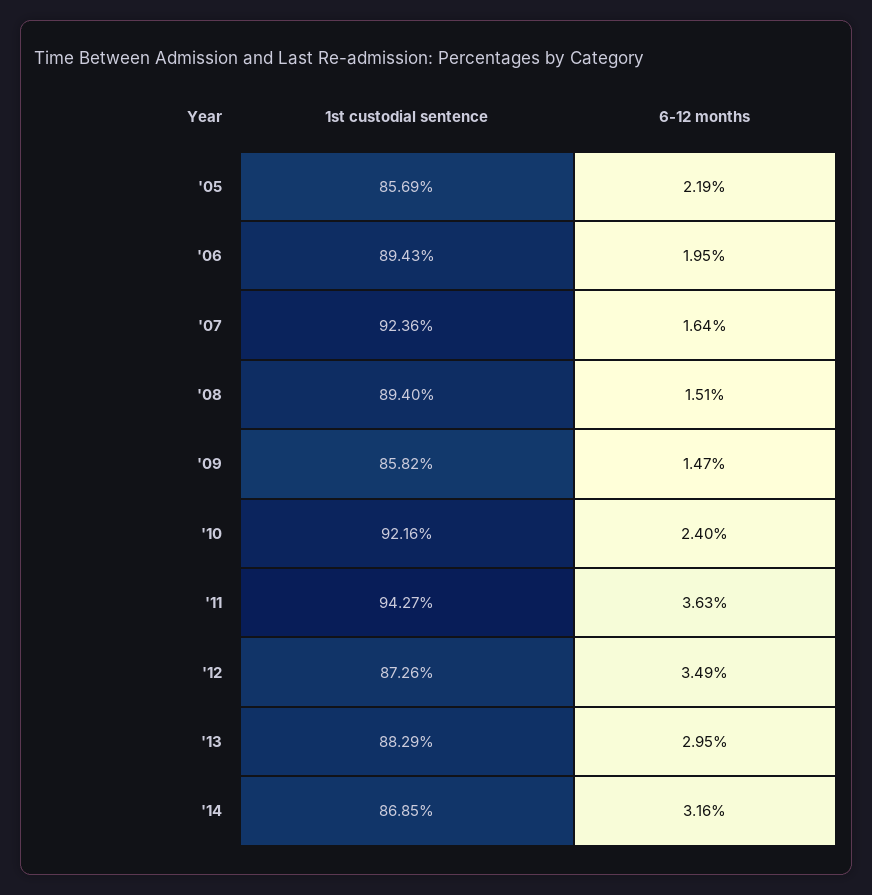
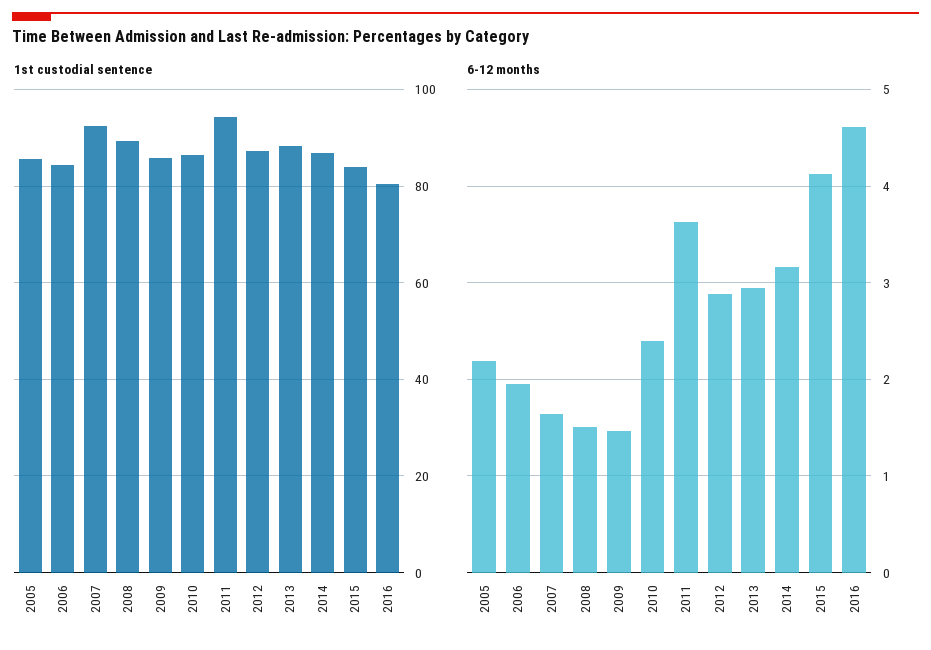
1st custodial sentence, '06: 89.43 -> 84
1st custodial sentence, '10: 92.16 -> 86
6-12 months, '12: 3.49 -> 2.9
1st custodial sentence, 2015: none -> 84
1st custodial sentence, 2016: none -> 80
6-12 months, 2015: none -> 4.1
6-12 months, 2016: none -> 4.6

